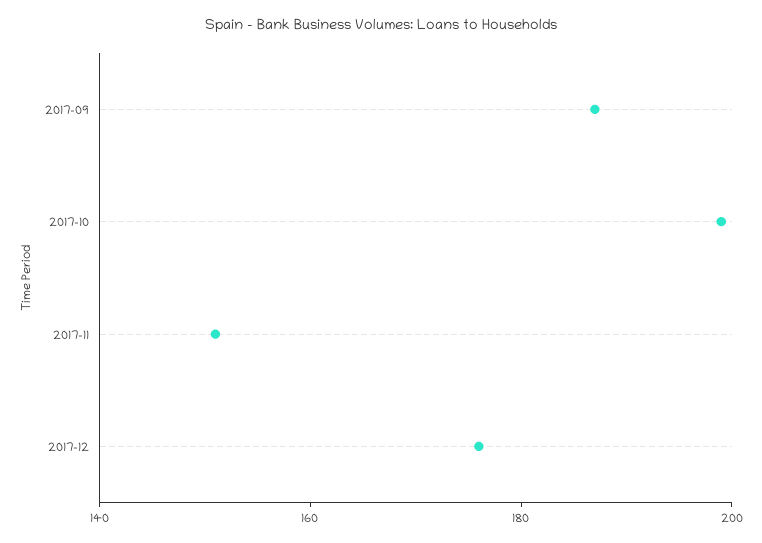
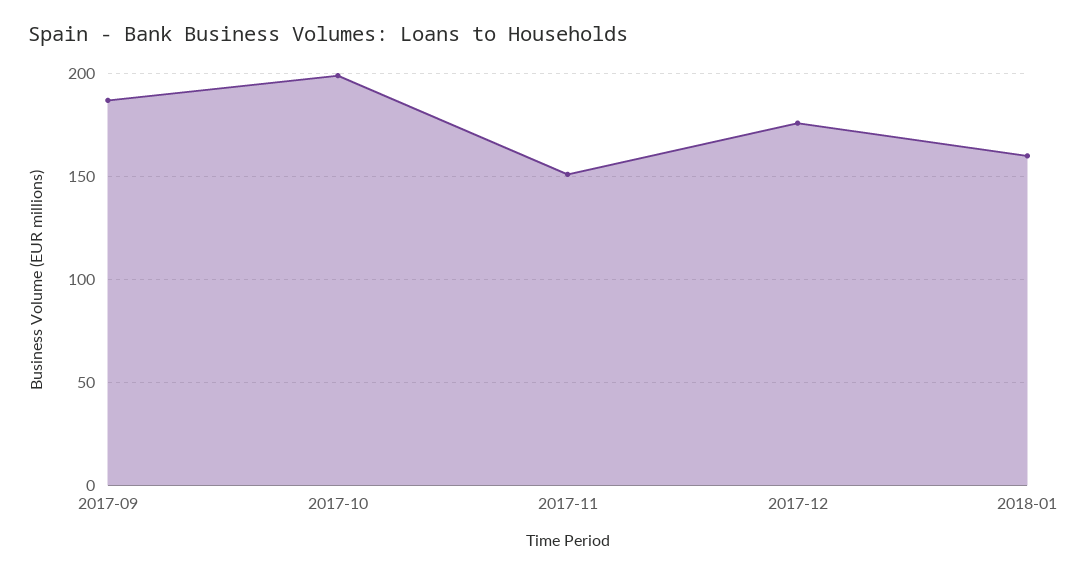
2018-01: none -> 160

